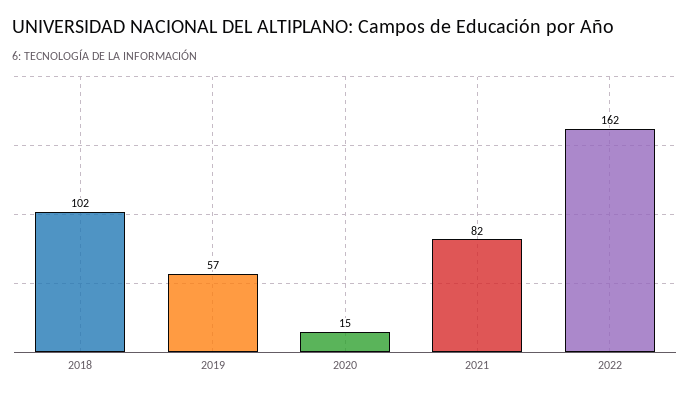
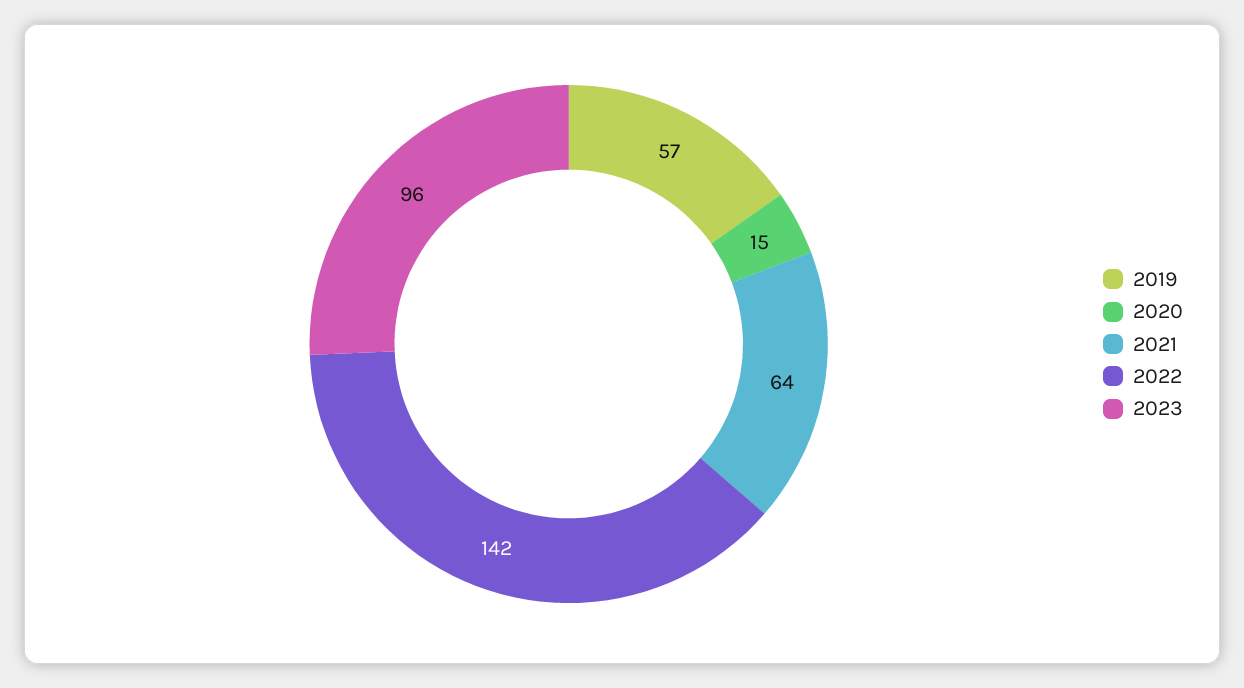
2018: 102 -> none
2021: 82 -> 64
2022: 162 -> 142
2023: none -> 96

